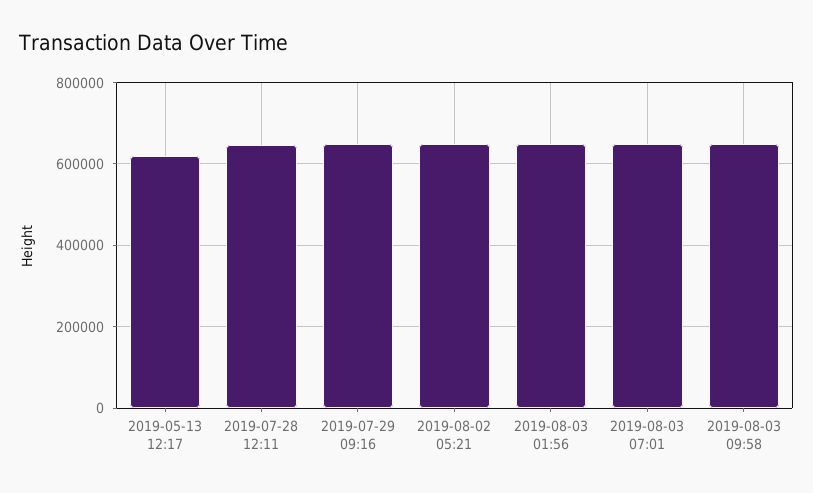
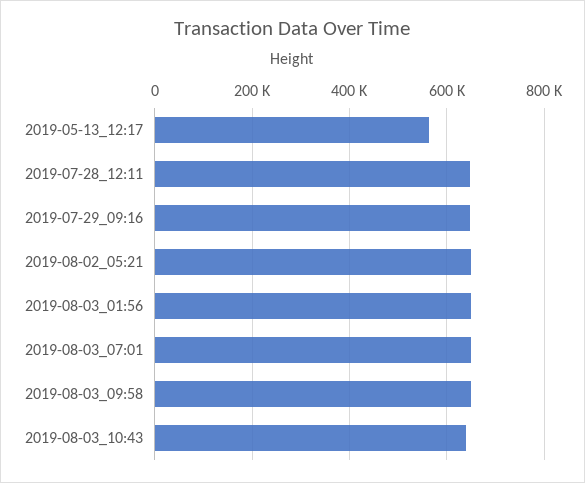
2019-05-13 12:17: 620000 -> 560000
2019-08-03_10:43: none -> 640000

